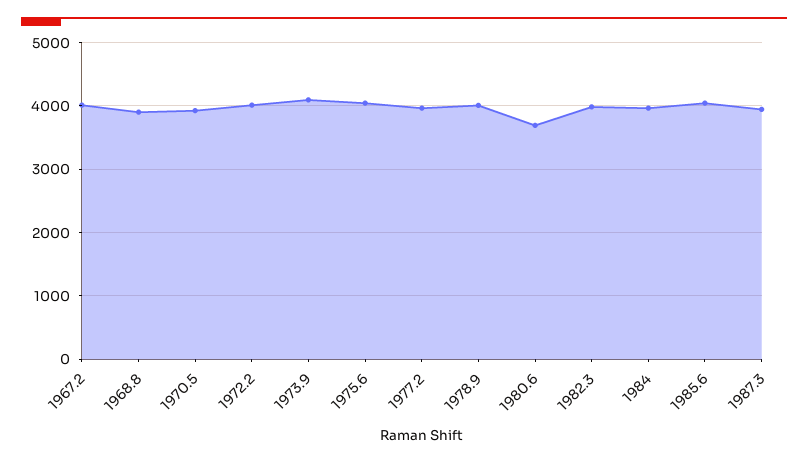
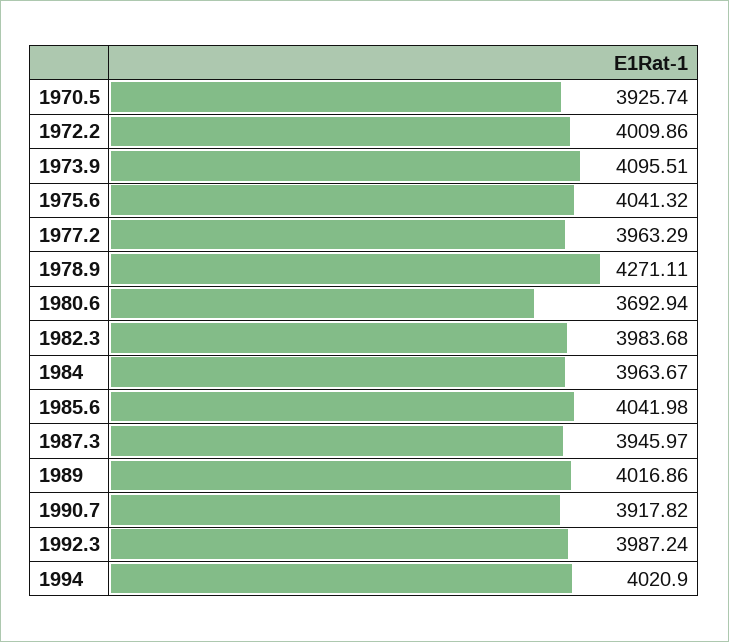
1967.2: 4000 -> none
1968.8: 3900 -> none
1978.9: 4000 -> 4271.11
1989: none -> 4016.86
1990.7: none -> 3917.82
1992.3: none -> 3987.24
1994: none -> 4020.9

